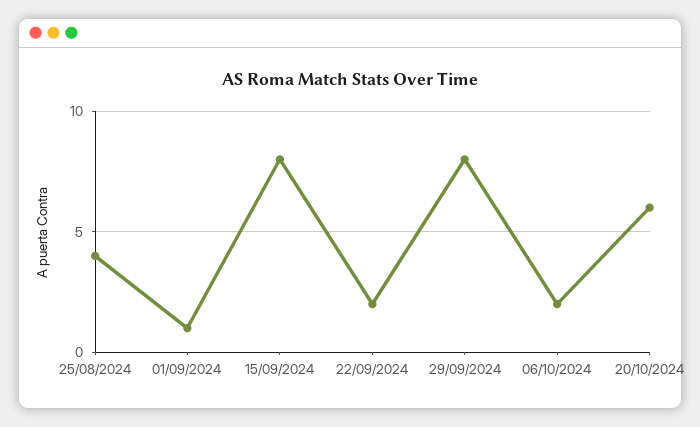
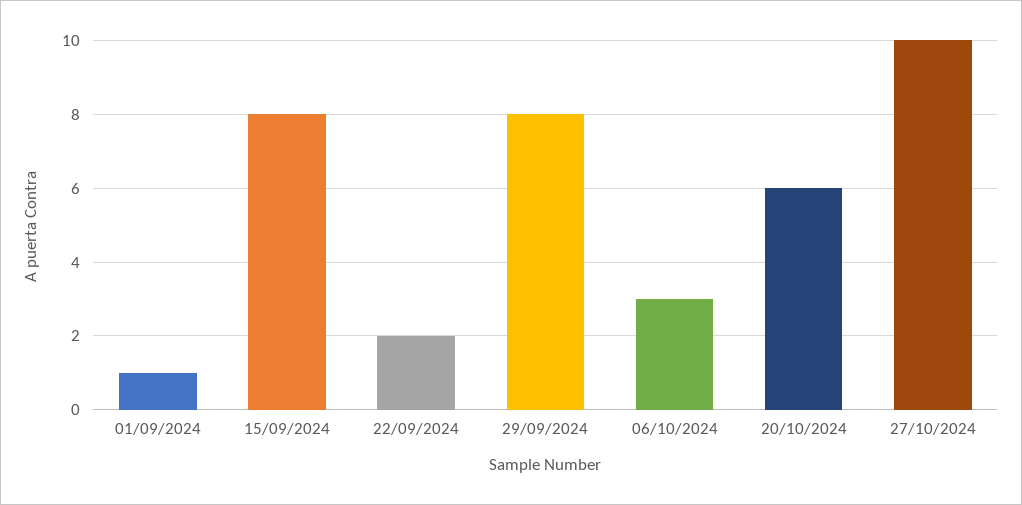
25/08/2024: 4 -> none
06/10/2024: 2 -> 3
27/10/2024: none -> 10

